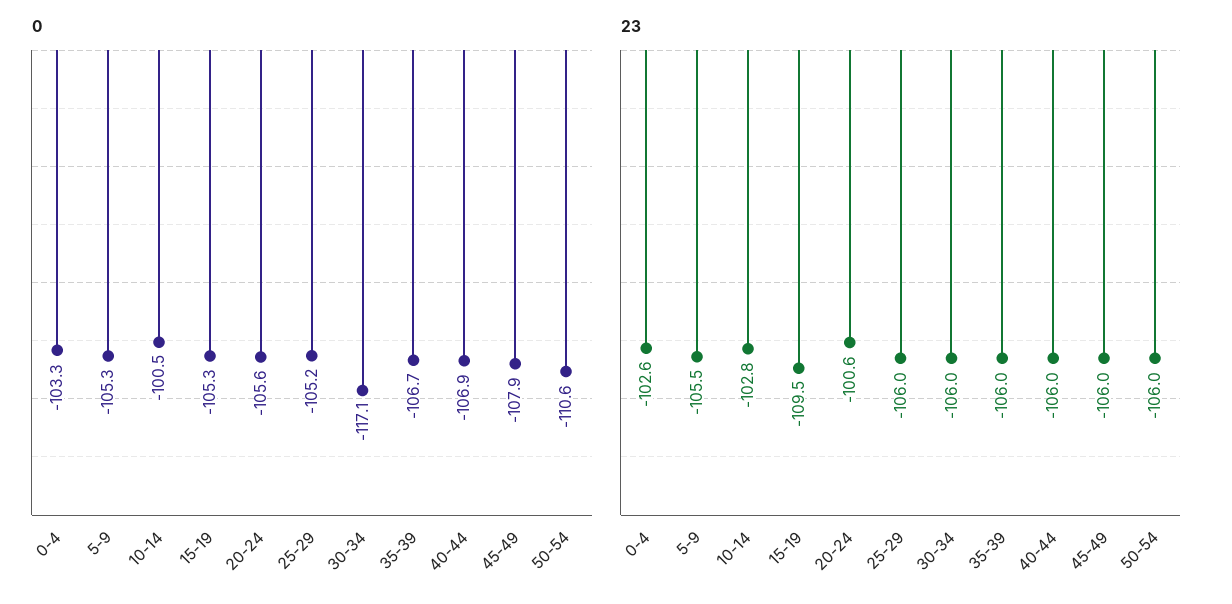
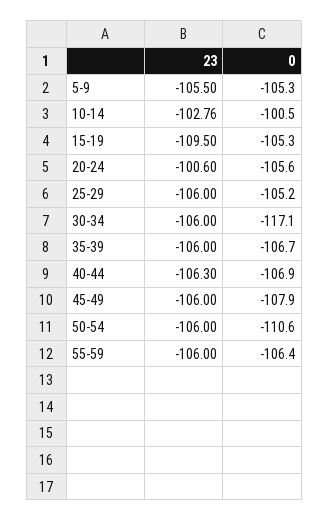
0, 0-4: -103.3 -> none
23, 0-4: -102.6 -> none
23, 40-44: -106 -> -106.3
23, 55-59: none -> -106
0, 55-59: none -> -106.4

